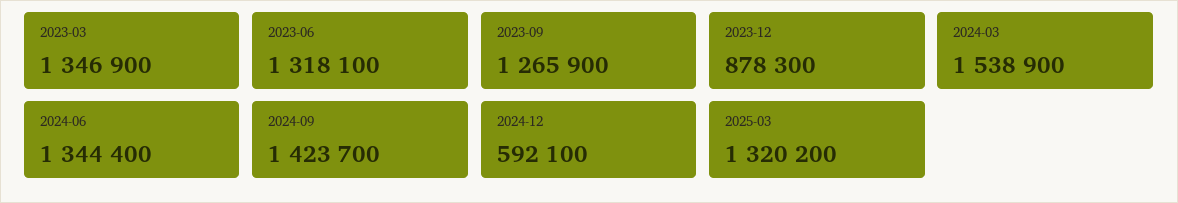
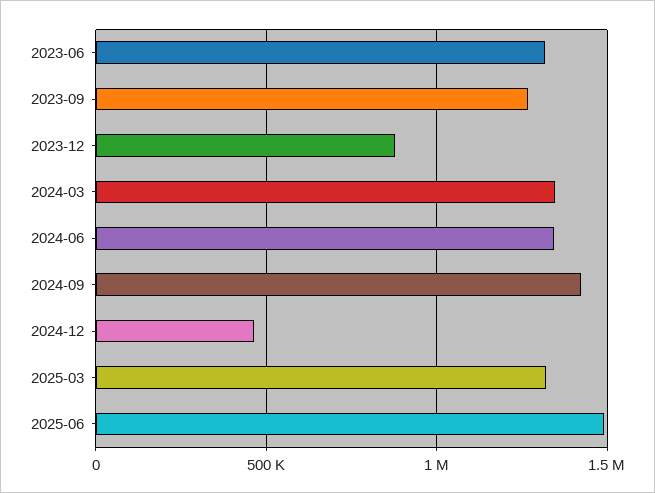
2023-03: 1346900 -> none
2024-03: 1538900 -> 1350000
2024-12: 592100 -> 450000
2025-06: none -> 1500000

